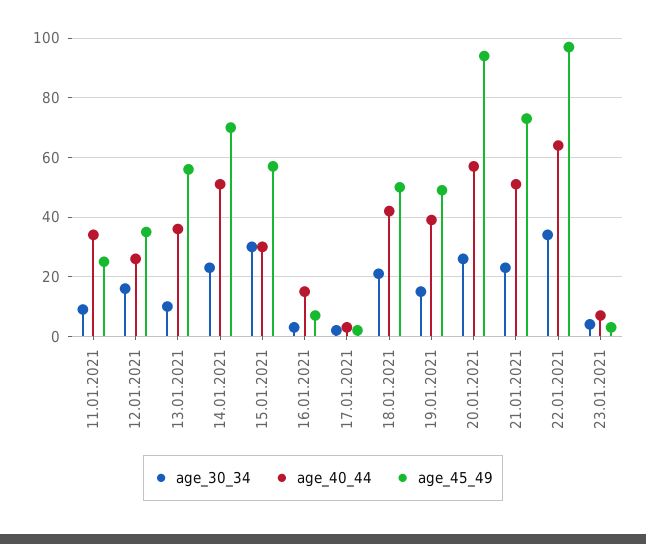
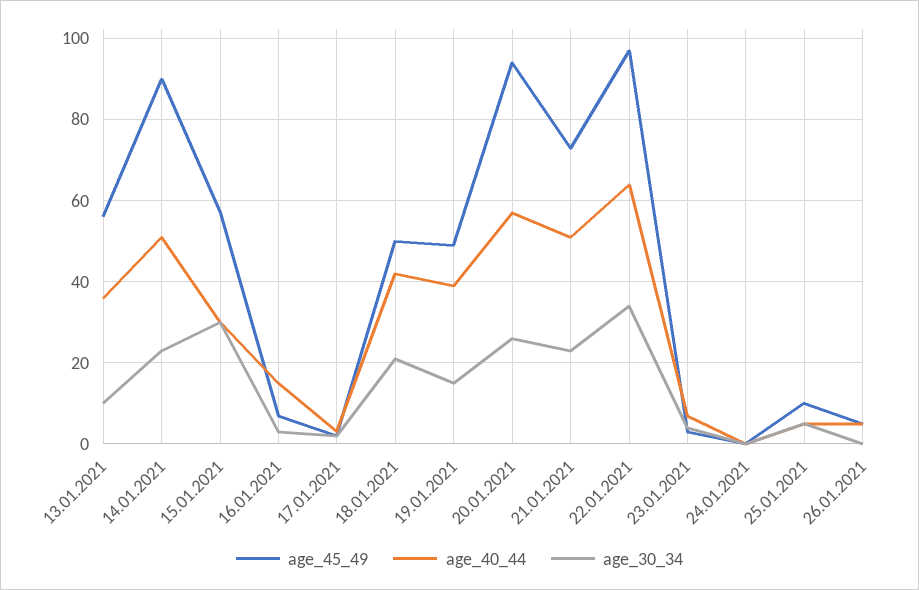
age_30_34, 11.01.2021: 10 -> none
age_40_44, 11.01.2021: 35 -> none
age_45_49, 11.01.2021: 25 -> none
age_30_34, 12.01.2021: 15 -> none
age_40_44, 12.01.2021: 25 -> none
age_45_49, 12.01.2021: 35 -> none
age_45_49, 14.01.2021: 70 -> 90
age_45_49, 24.01.2021: none -> 0
age_40_44, 24.01.2021: none -> 0
age_30_34, 24.01.2021: none -> 0
age_45_49, 25.01.2021: none -> 10
age_40_44, 25.01.2021: none -> 5
age_30_34, 25.01.2021: none -> 5
age_45_49, 26.01.2021: none -> 5
age_40_44, 26.01.2021: none -> 5
age_30_34, 26.01.2021: none -> 0

